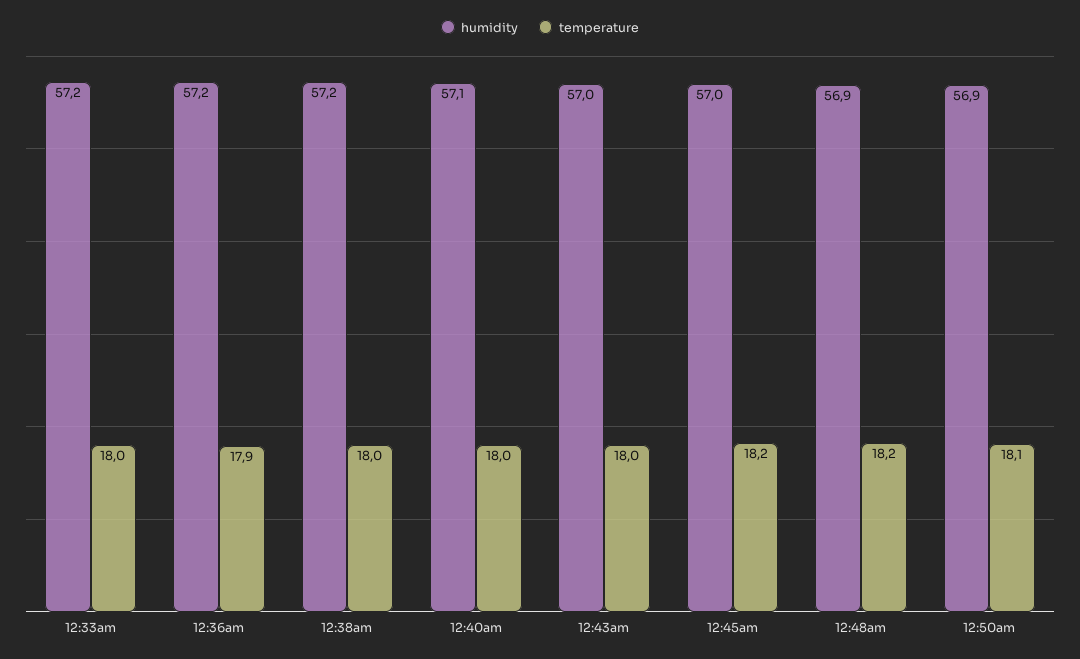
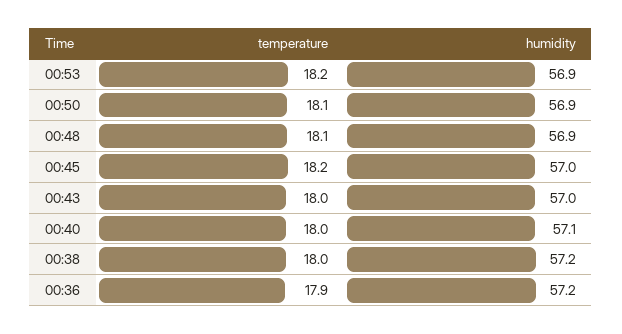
humidity, 12:33am: 57.2 -> none
temperature, 12:33am: 18 -> none
temperature, 12:48am: 18.2 -> 18.1
temperature, 00:53: none -> 18.2
humidity, 00:53: none -> 56.9

